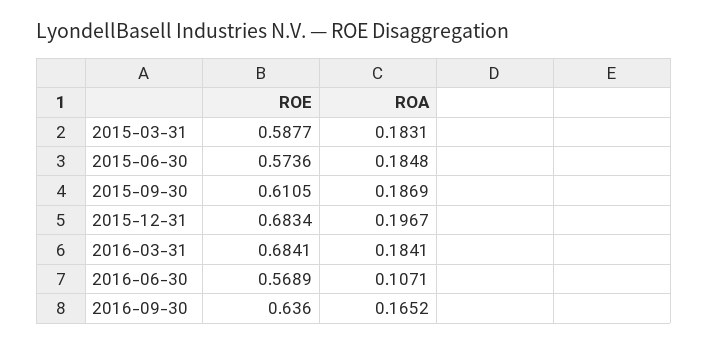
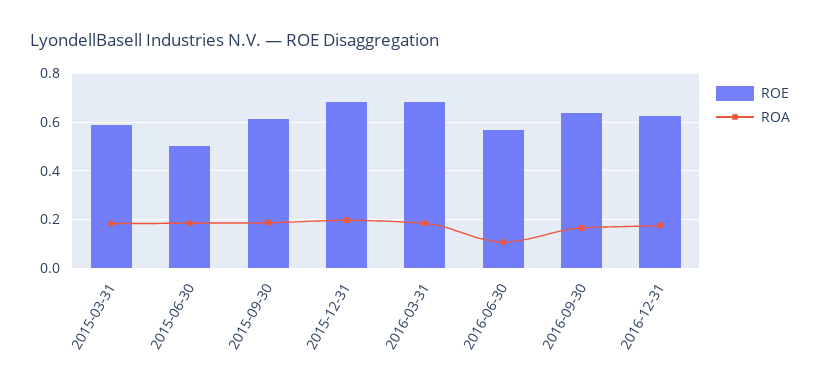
ROE, 2015-06-30: 0.5736 -> 0.5
ROE, 2016-12-31: none -> 0.625
ROA, 2016-12-31: none -> 0.175

